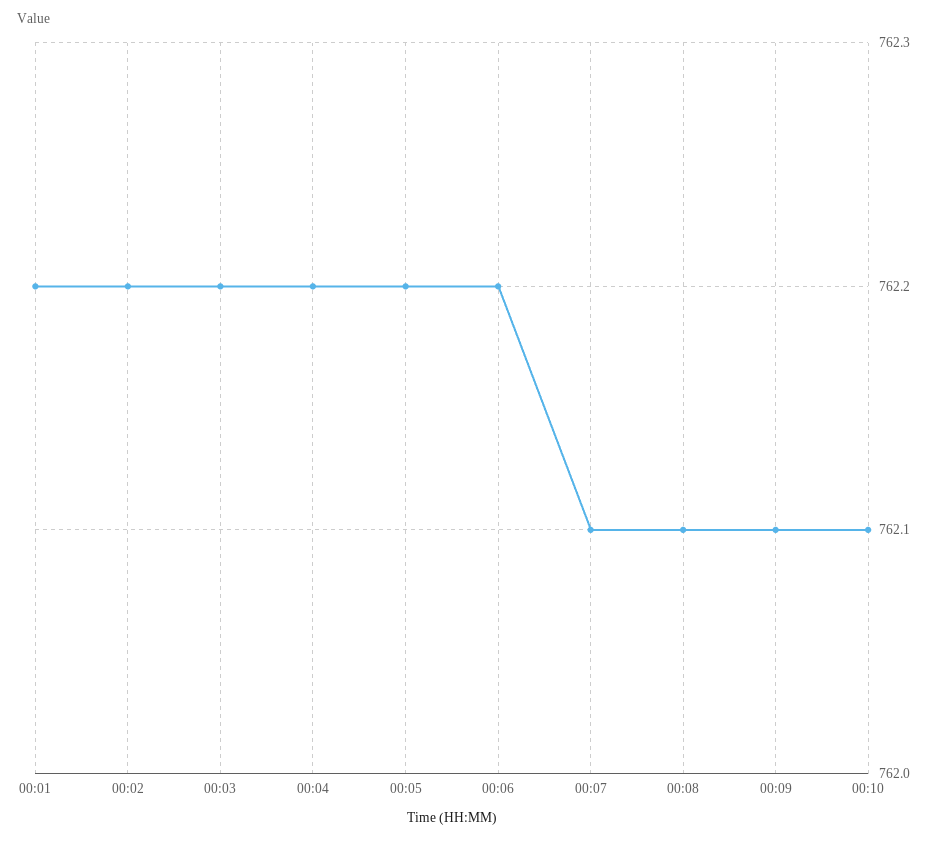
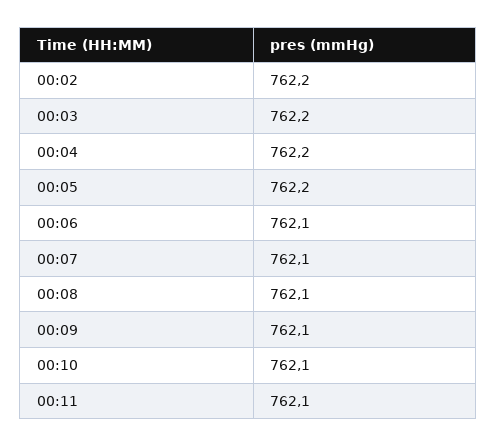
00:01: 762.2 -> none
00:06: 762.2 -> 762.1
00:11: none -> 762.1

